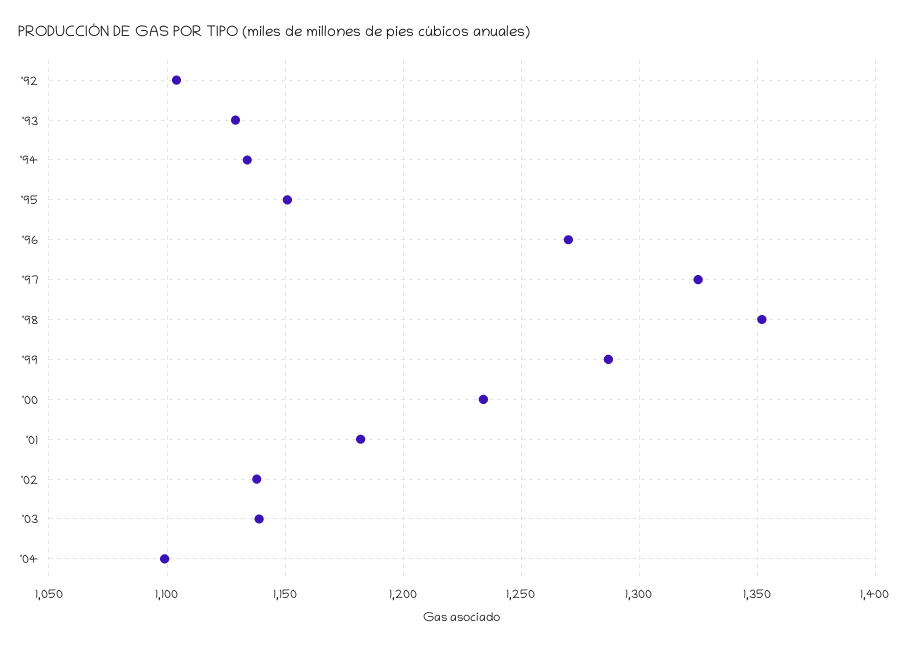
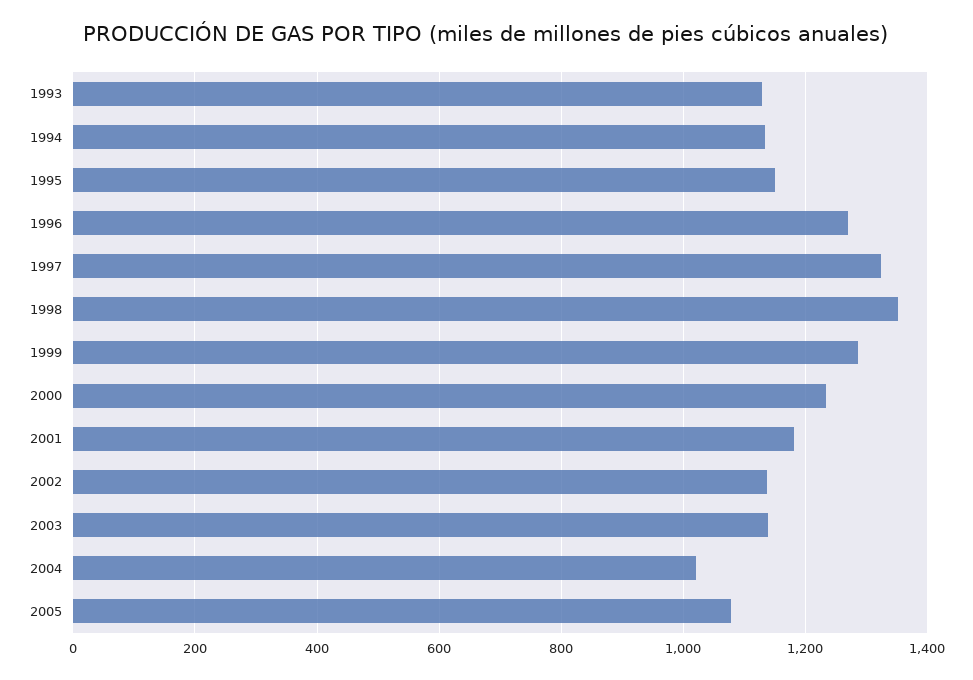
'92: 1105 -> none
'04: 1100 -> 1020
2005: none -> 1080

